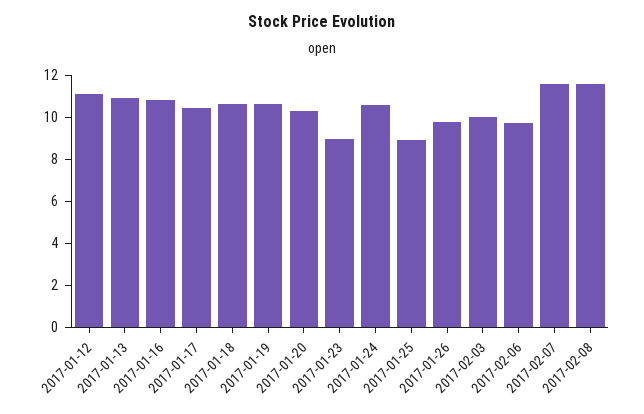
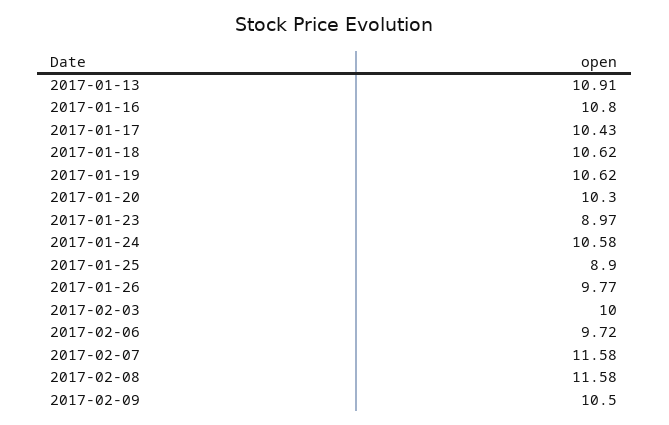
2017-01-12: 11 -> none
2017-02-09: none -> 10.5

